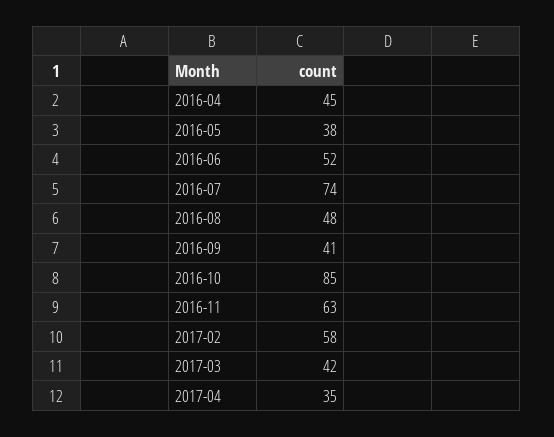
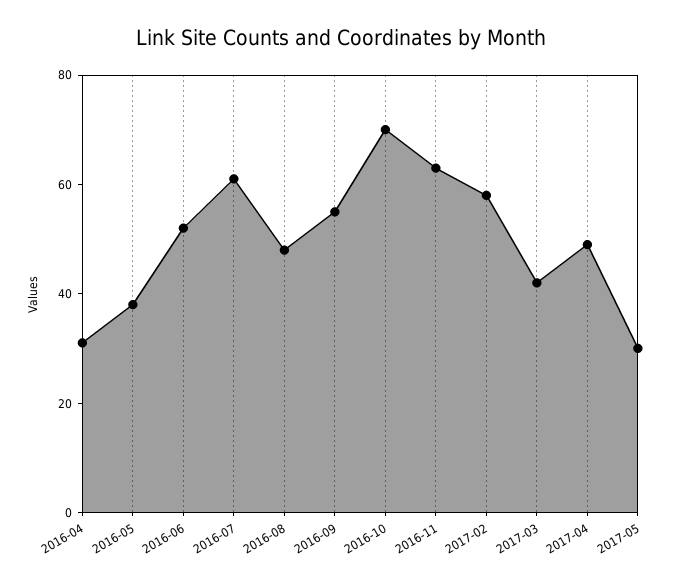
2016-04: 45 -> 30
2016-07: 74 -> 60
2016-09: 41 -> 55
2016-10: 85 -> 70
2017-04: 35 -> 50
2017-05: none -> 30

